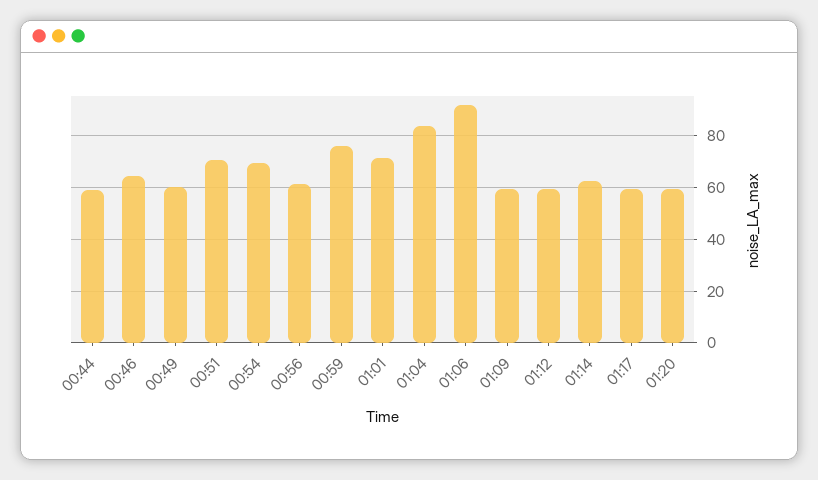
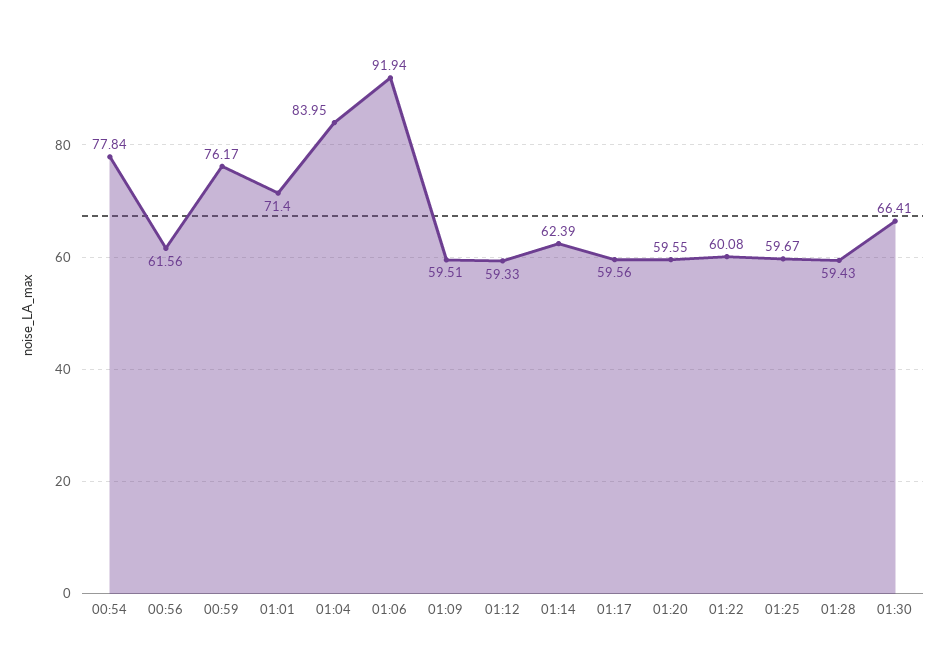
00:44: 60 -> none
00:46: 65 -> none
00:49: 60 -> none
00:51: 70 -> none
00:54: 70 -> 77.84
01:22: none -> 60.08
01:25: none -> 59.67
01:28: none -> 59.43
01:30: none -> 66.41

